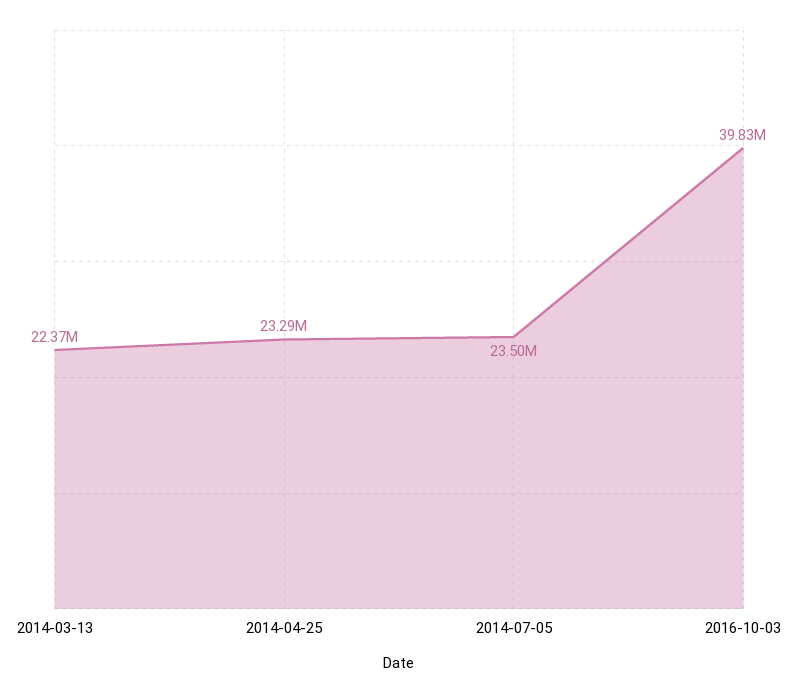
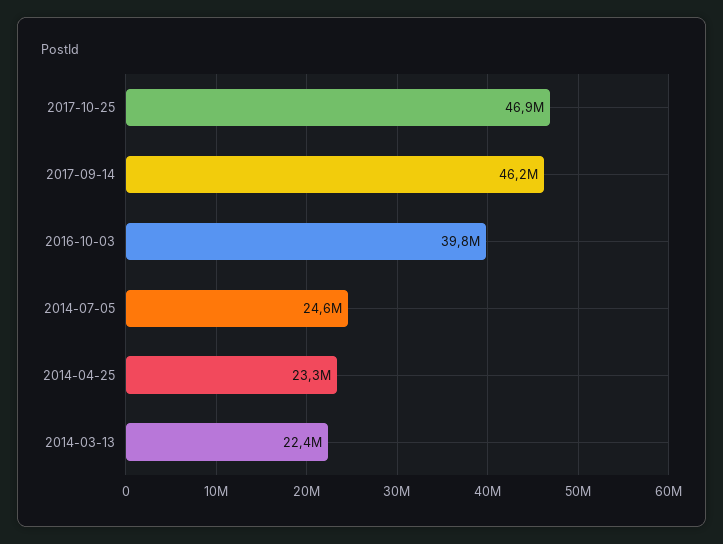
2014-07-05: 23500000 -> 24600000
2017-10-25: none -> 46900000
2017-09-14: none -> 46200000

